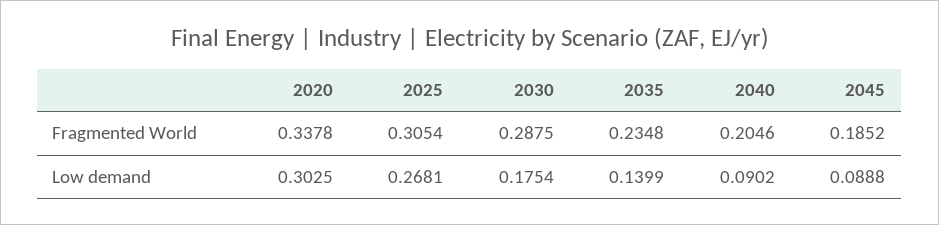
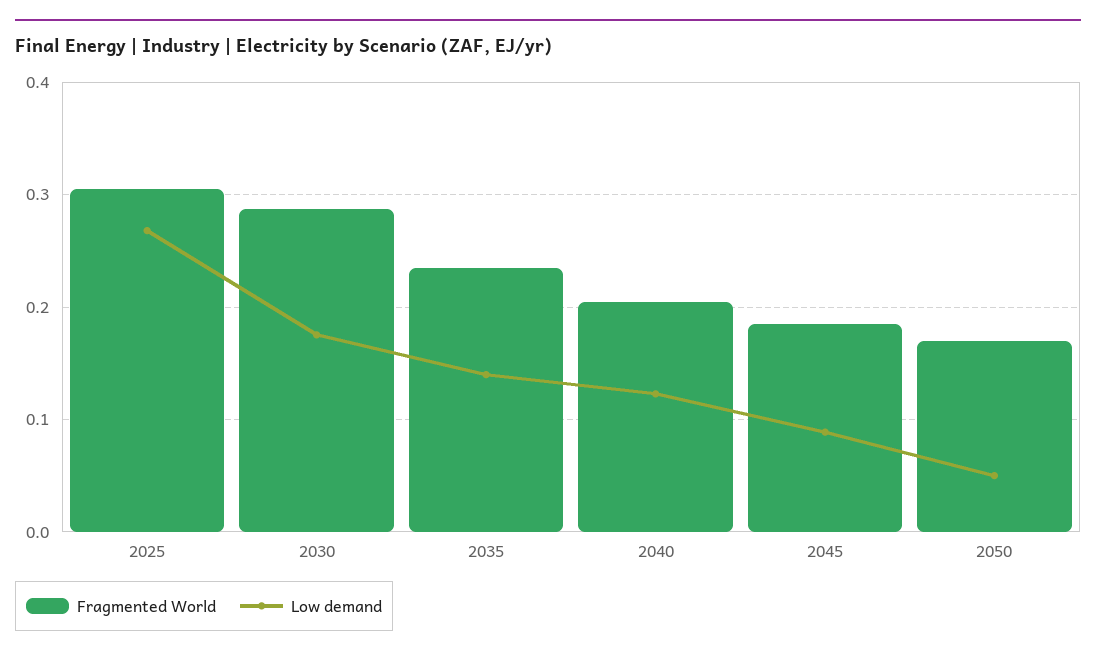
Fragmented World, 2020: 0.3378 -> none
Low demand, 2020: 0.3025 -> none
Low demand, 2040: 0.0902 -> 0.12
Fragmented World, 2050: none -> 0.17
Low demand, 2050: none -> 0.05

